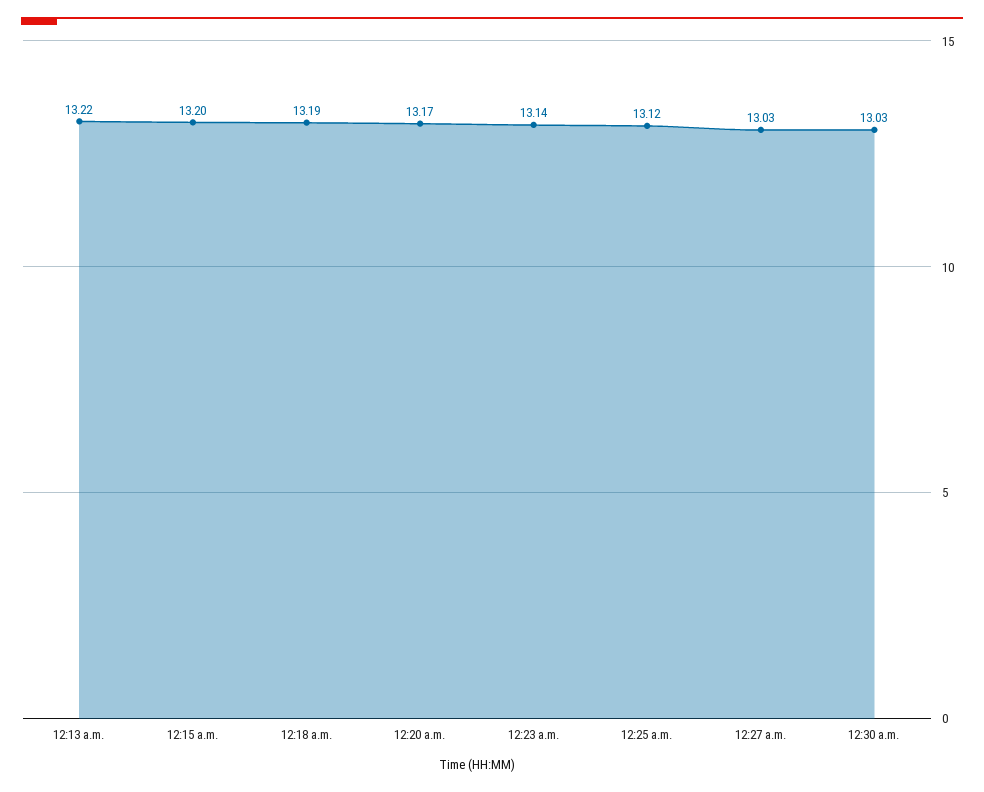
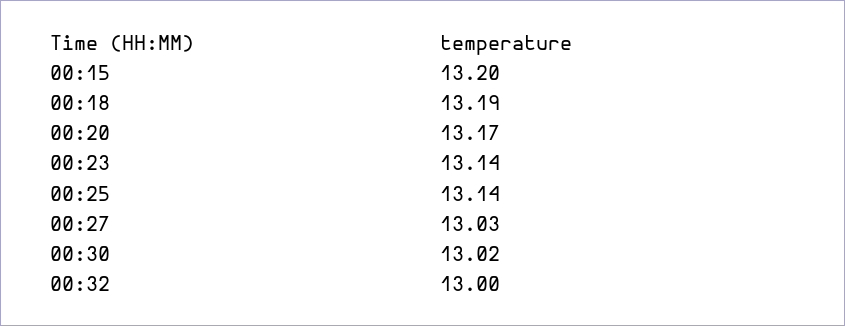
12:13 a.m.: 13.22 -> none
12:25 a.m.: 13.12 -> 13.14
12:30 a.m.: 13.03 -> 13.02
00:32: none -> 13

